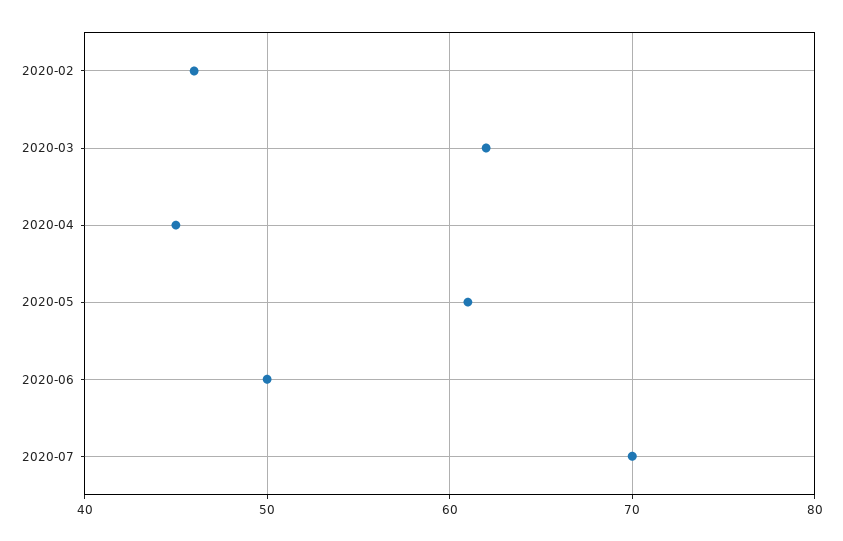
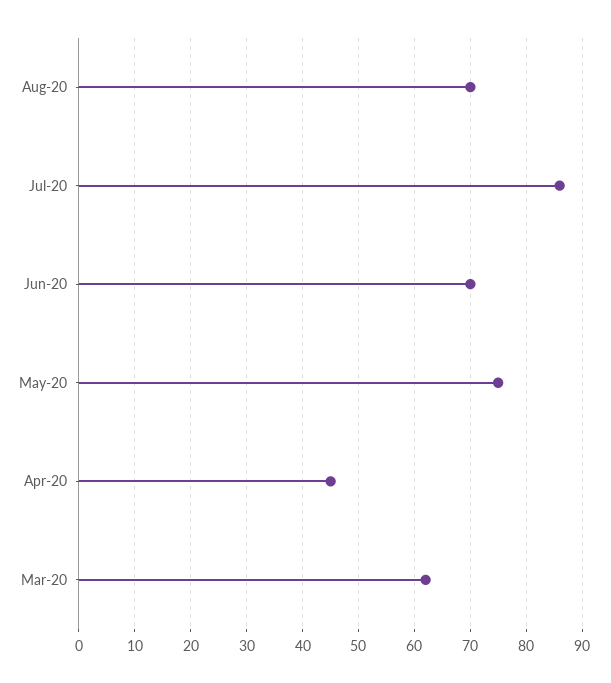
2020-02: 46 -> none
2020-05: 61 -> 75
2020-06: 50 -> 70
2020-07: 70 -> 85
Aug-20: none -> 70

